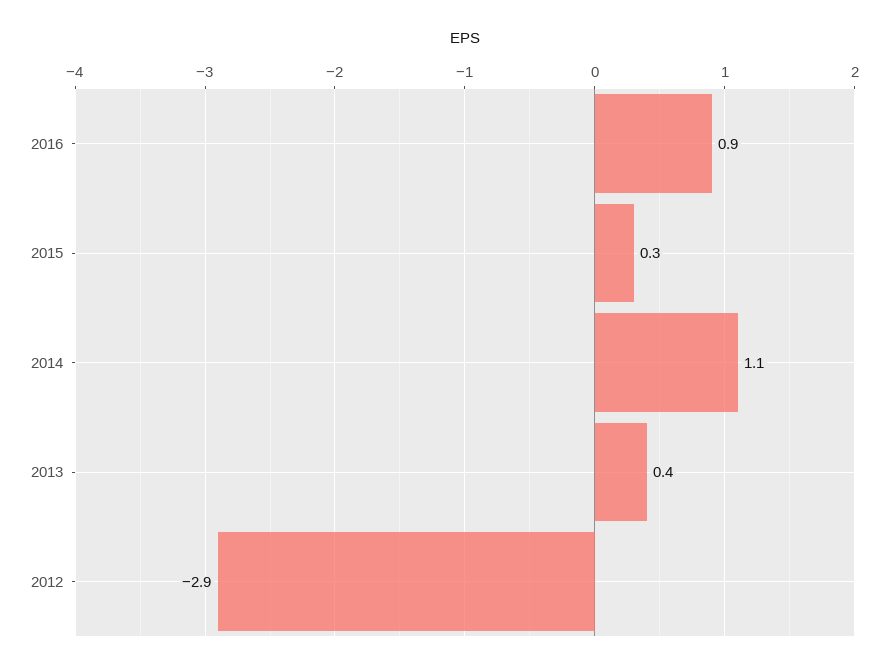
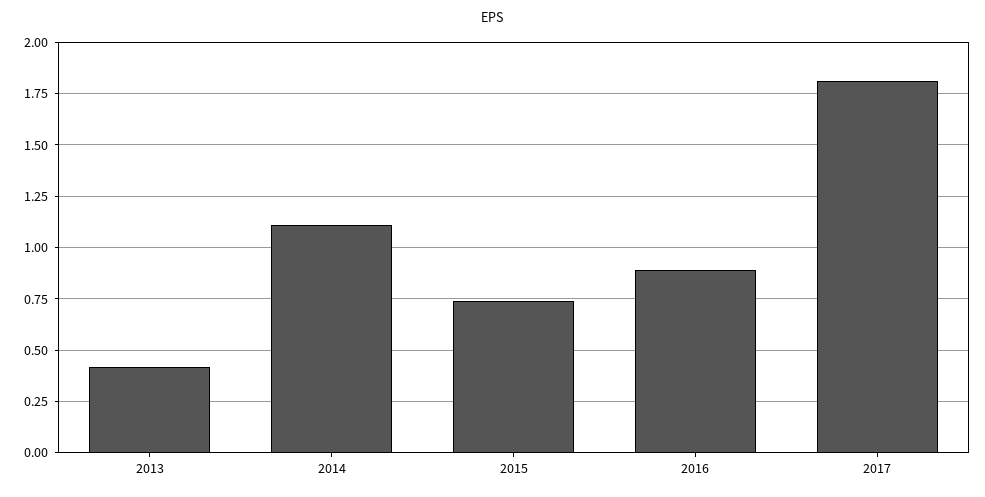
2015: 0.3 -> 0.75
2012: -2.9 -> none
2017: none -> 1.8

